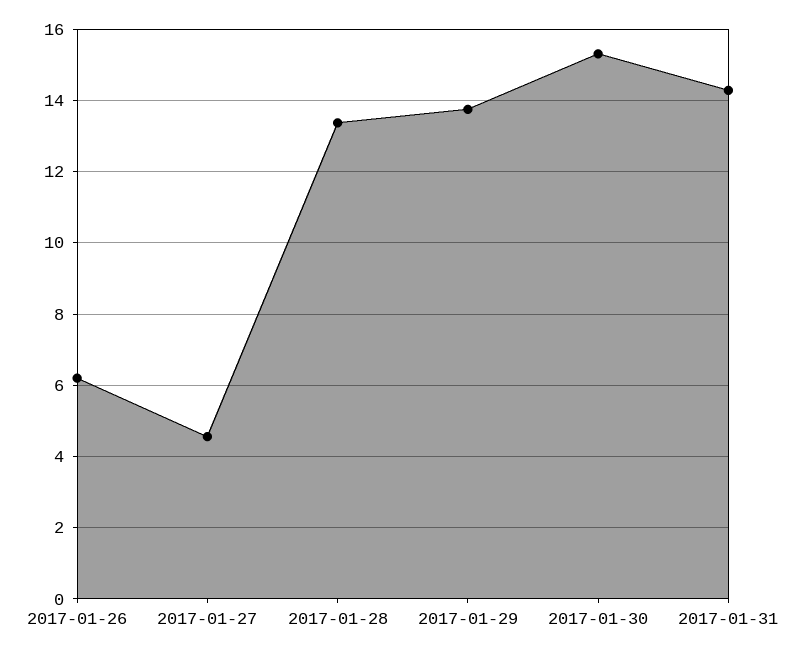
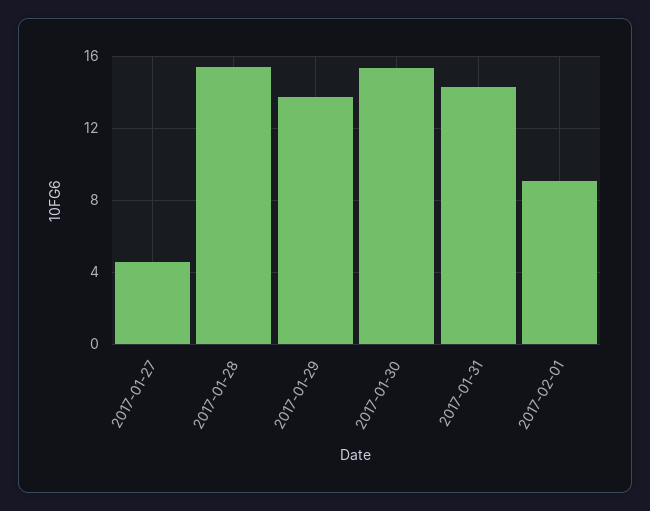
2017-01-26: 6.2 -> none
2017-01-28: 13.4 -> 15.5
2017-02-01: none -> 9

